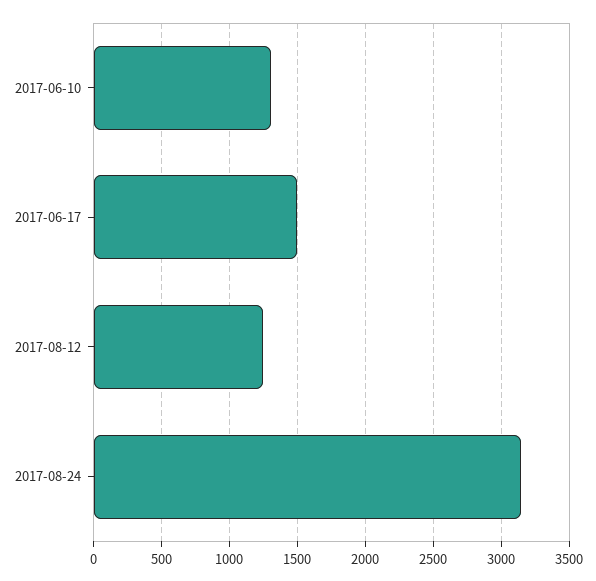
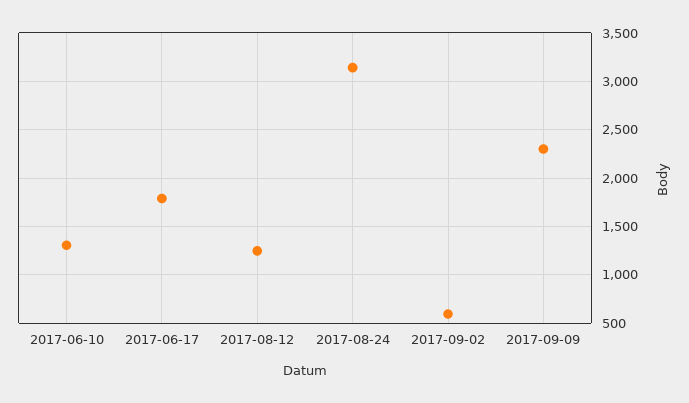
2017-06-17: 1500 -> 1800
2017-09-02: none -> 600
2017-09-09: none -> 2300

